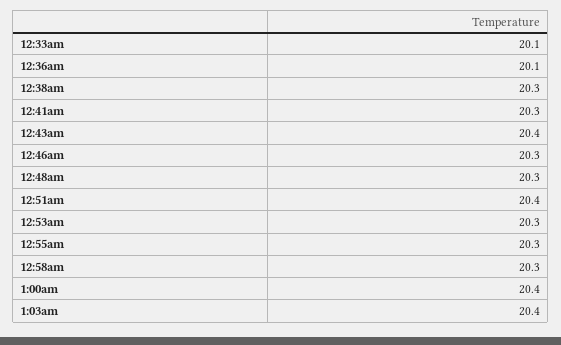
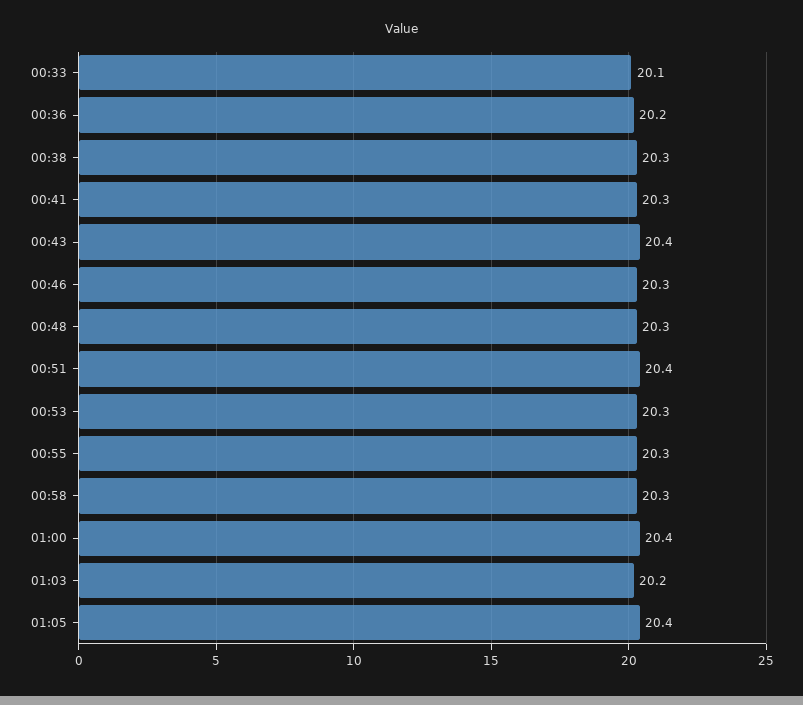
12:36am: 20.1 -> 20.2
1:03am: 20.4 -> 20.2
01:05: none -> 20.4

